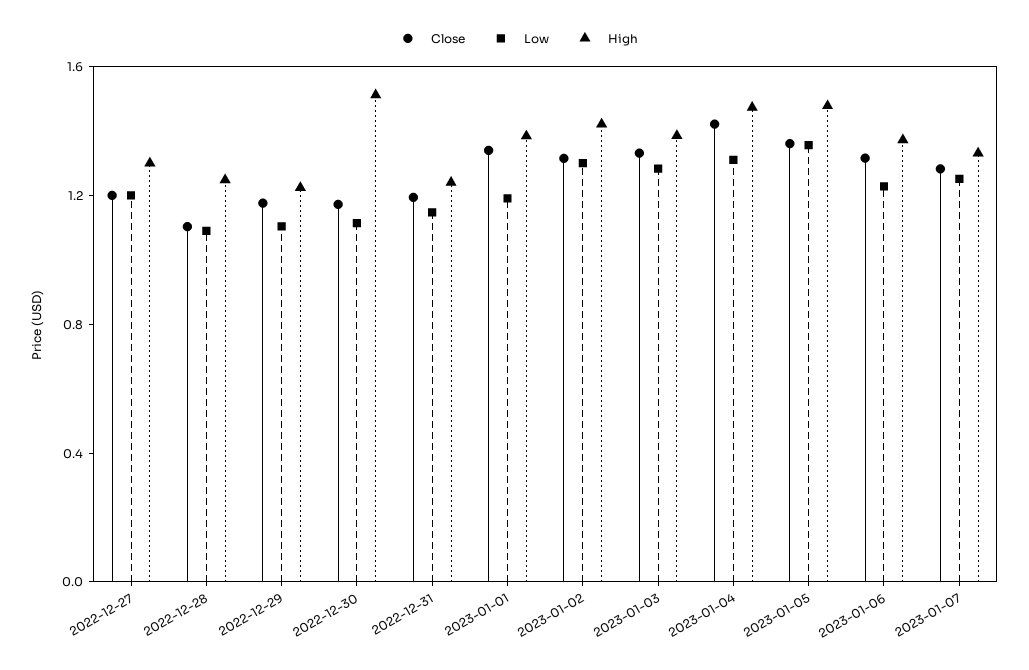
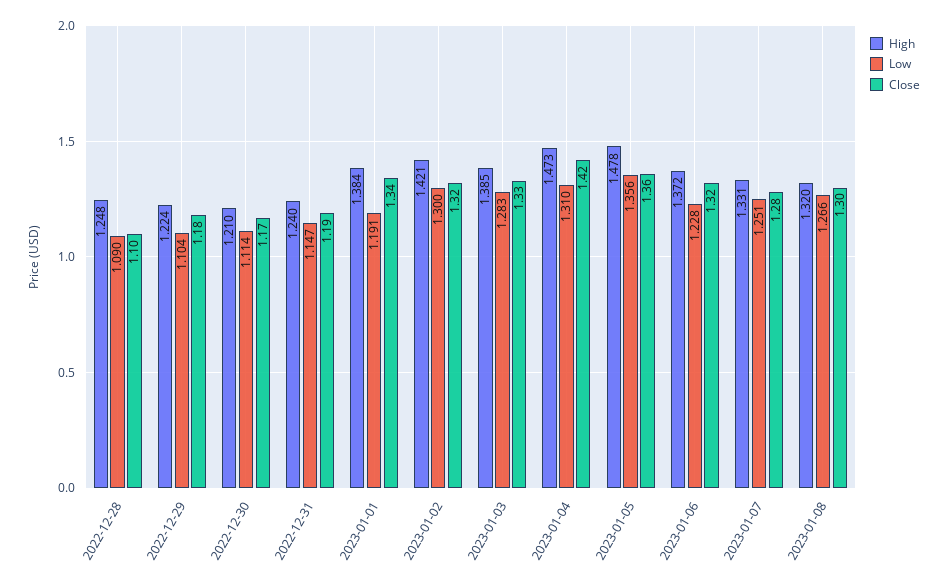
Close, 2022-12-27: 1.2 -> none
Low, 2022-12-27: 1.2 -> none
High, 2022-12-27: 1.3 -> none
High, 2022-12-30: 1.5 -> 1.21
High, 2023-01-08: none -> 1.32
Low, 2023-01-08: none -> 1.266
Close, 2023-01-08: none -> 1.3

